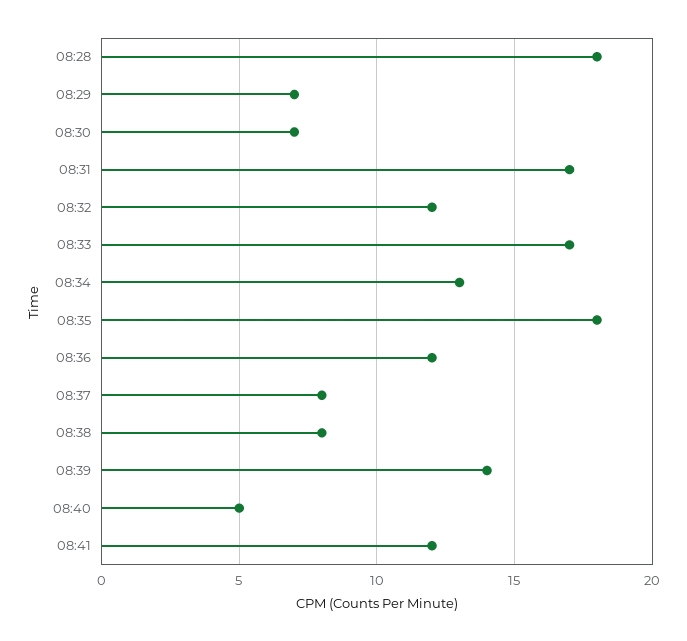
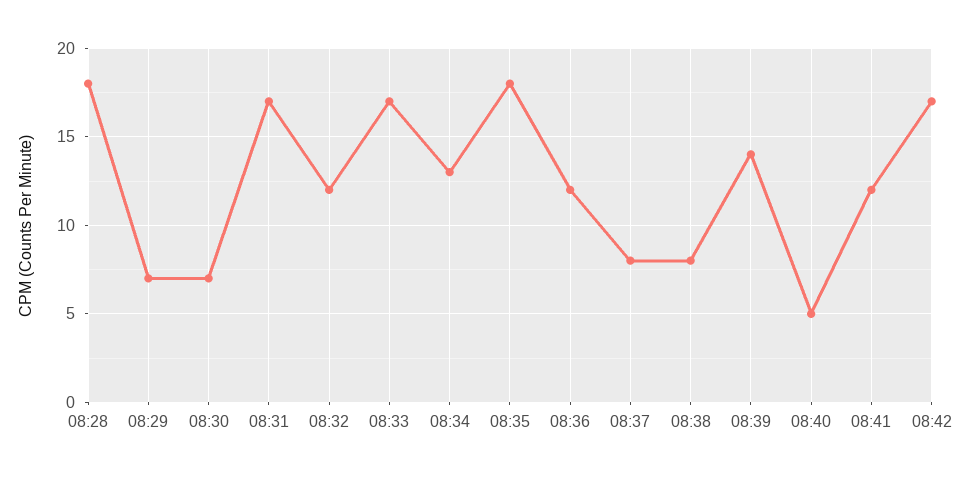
08:42: none -> 17

